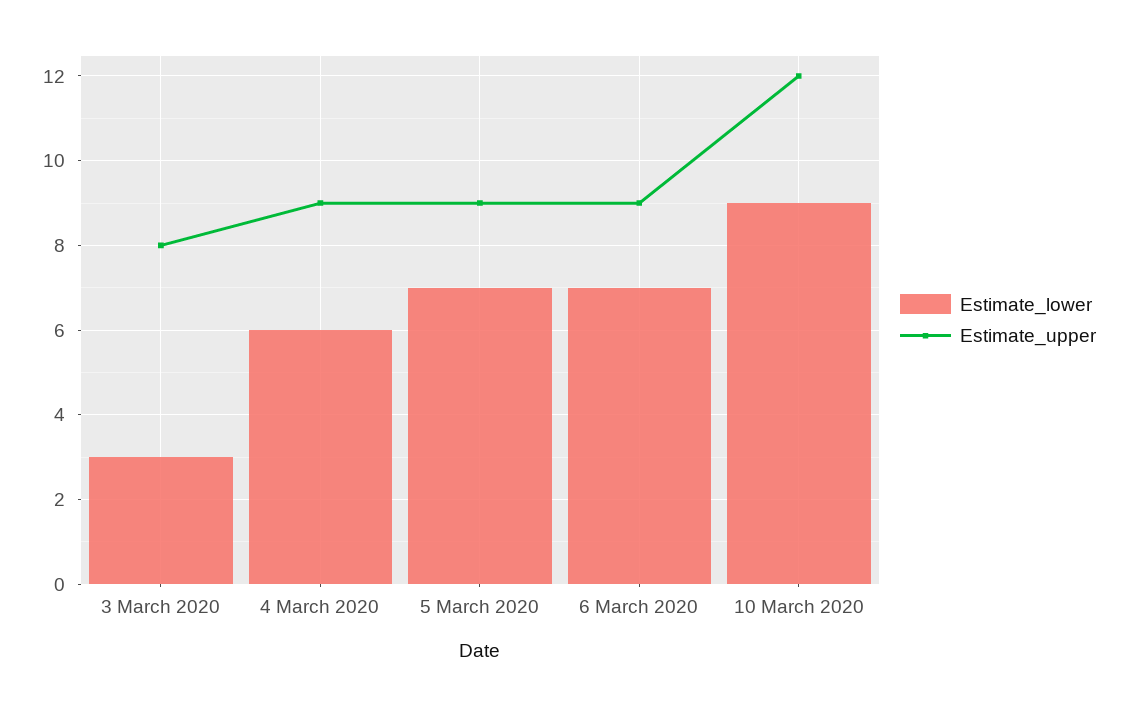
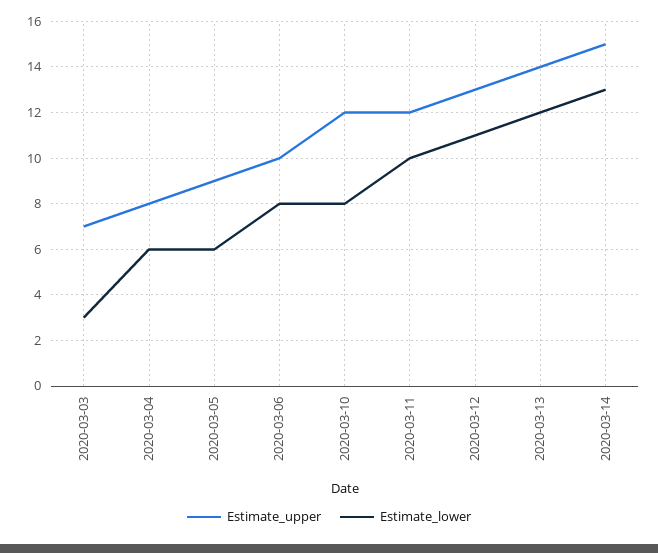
Estimate_upper, 3 March 2020: 8 -> 7
Estimate_upper, 4 March 2020: 9 -> 8
Estimate_lower, 5 March 2020: 7 -> 6
Estimate_lower, 6 March 2020: 7 -> 8
Estimate_upper, 6 March 2020: 9 -> 10
Estimate_lower, 10 March 2020: 9 -> 8
Estimate_upper, 2020-03-11: none -> 12
Estimate_lower, 2020-03-11: none -> 10
Estimate_upper, 2020-03-12: none -> 13
Estimate_lower, 2020-03-12: none -> 11
Estimate_upper, 2020-03-13: none -> 14
Estimate_lower, 2020-03-13: none -> 12
Estimate_upper, 2020-03-14: none -> 15
Estimate_lower, 2020-03-14: none -> 13

